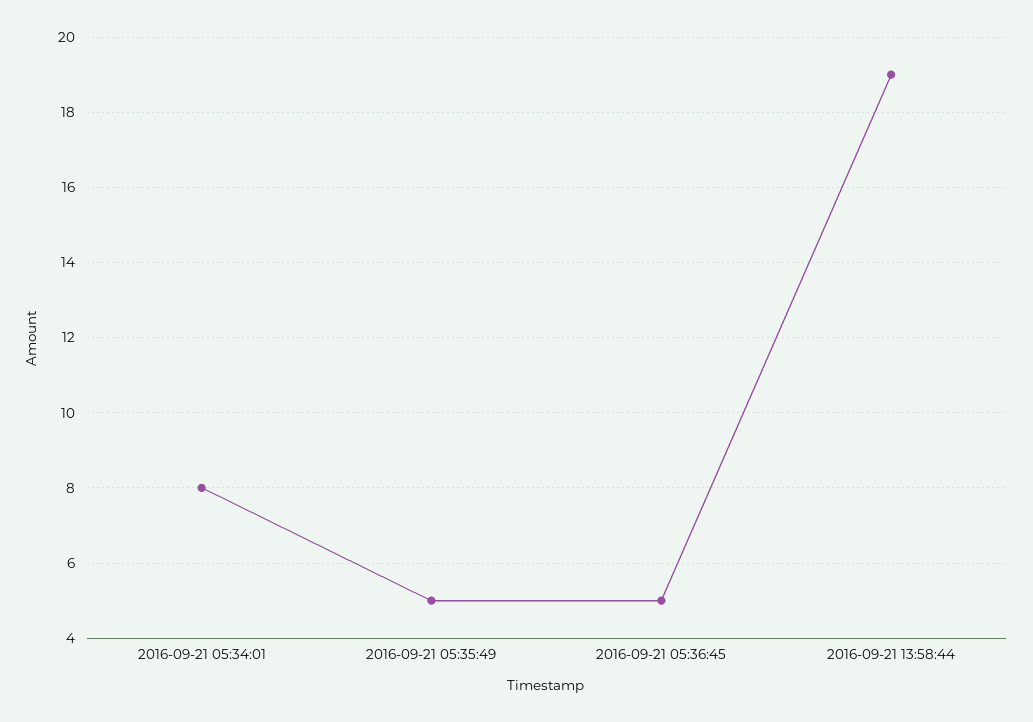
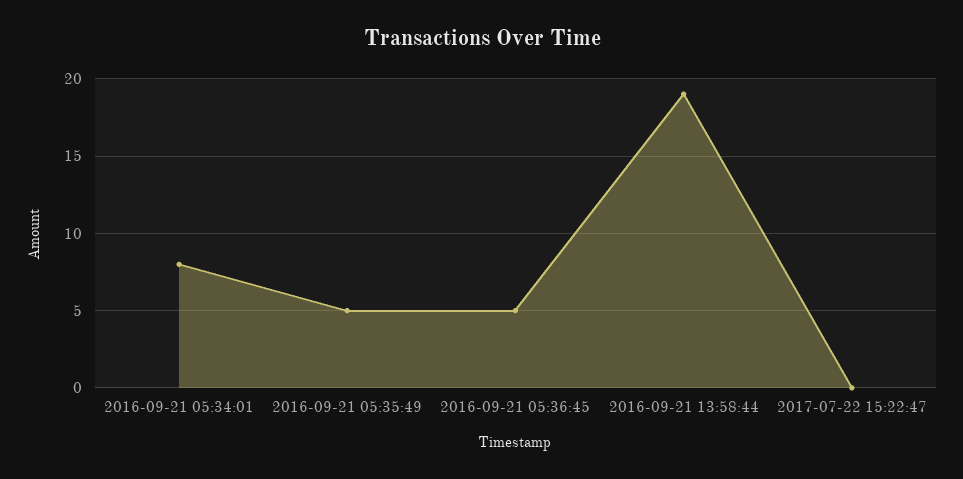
2017-07-22 15:22:47: none -> 0

